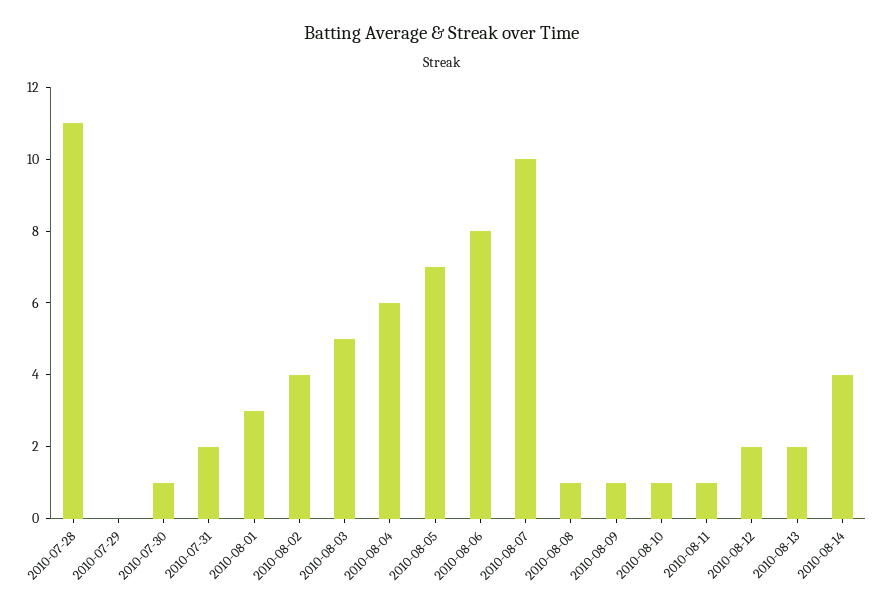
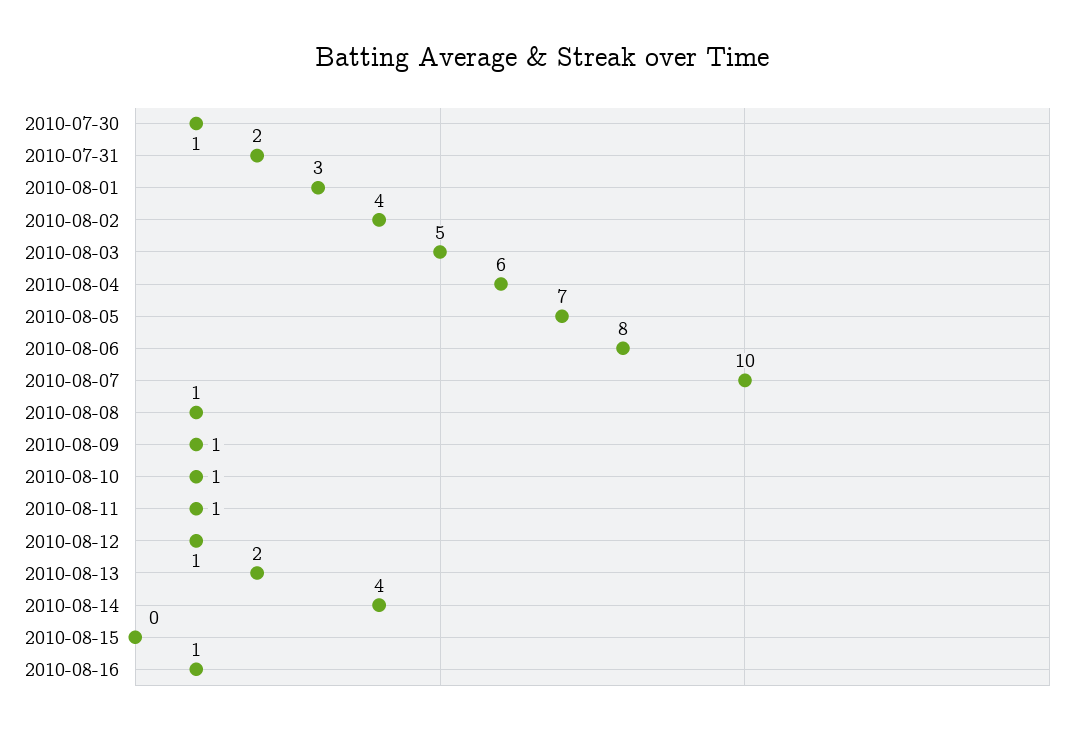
2010-07-28: 11 -> none
2010-07-29: 0 -> none
2010-08-12: 2 -> 1
2010-08-15: none -> 0
2010-08-16: none -> 1

